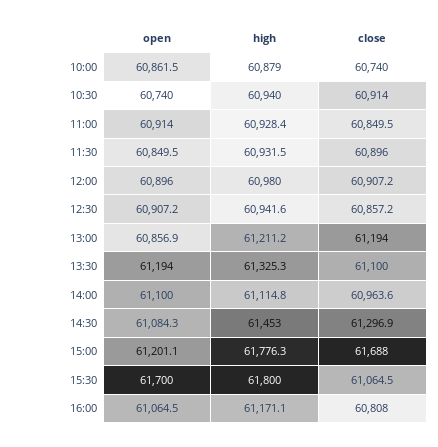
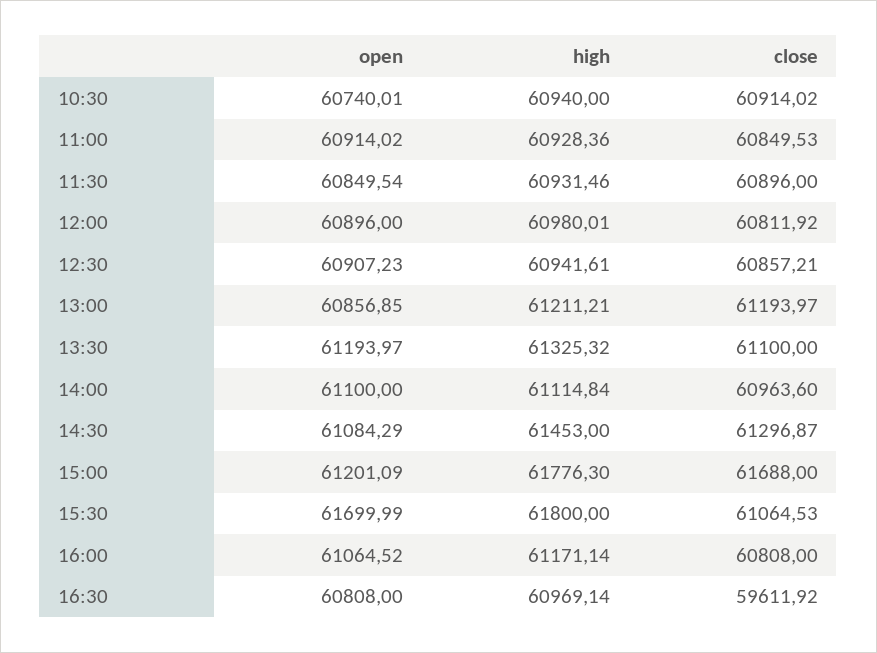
open, 10:00: 60861.5 -> none
high, 10:00: 60879 -> none
close, 10:00: 60740 -> none
close, 12:00: 60907.2 -> 60811.92
open, 16:30: none -> 60808
high, 16:30: none -> 60969.14
close, 16:30: none -> 59611.92

